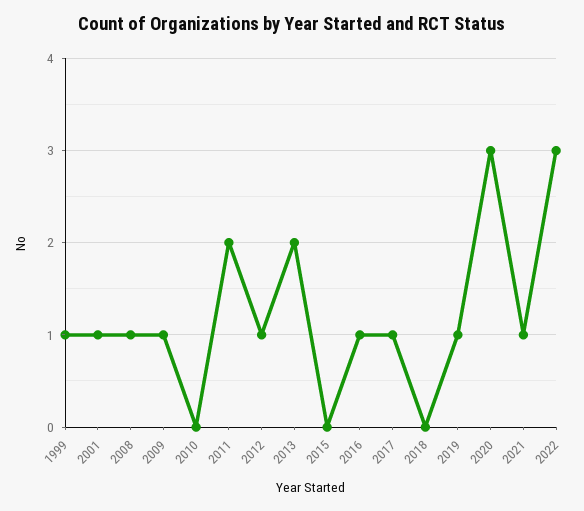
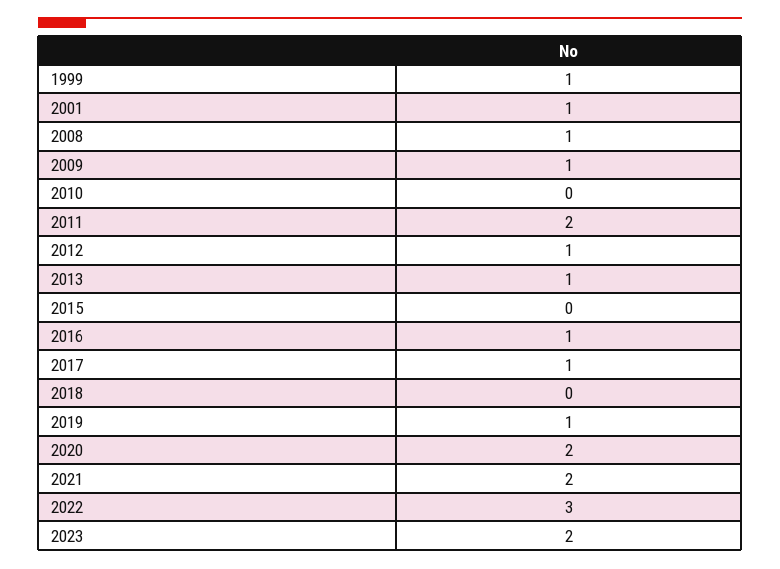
2013: 2 -> 1
2020: 3 -> 2
2021: 1 -> 2
2023: none -> 2

